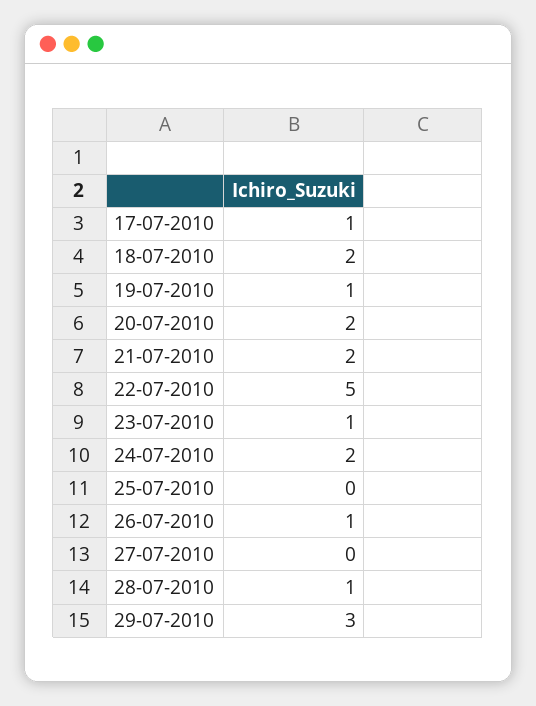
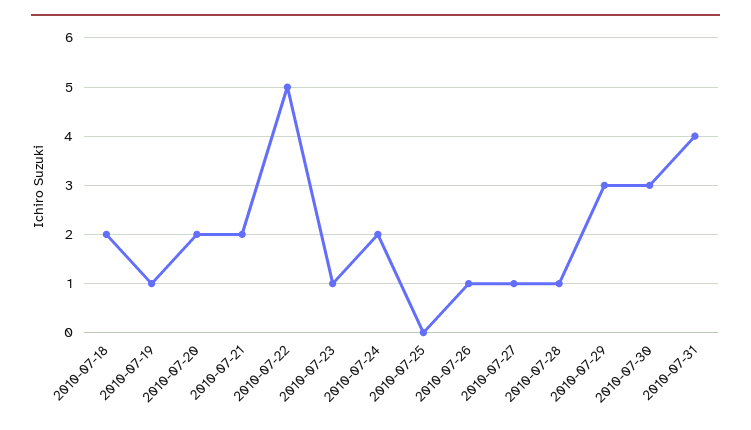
17-07-2010: 1 -> none
27-07-2010: 0 -> 1
2010-07-30: none -> 3
2010-07-31: none -> 4

